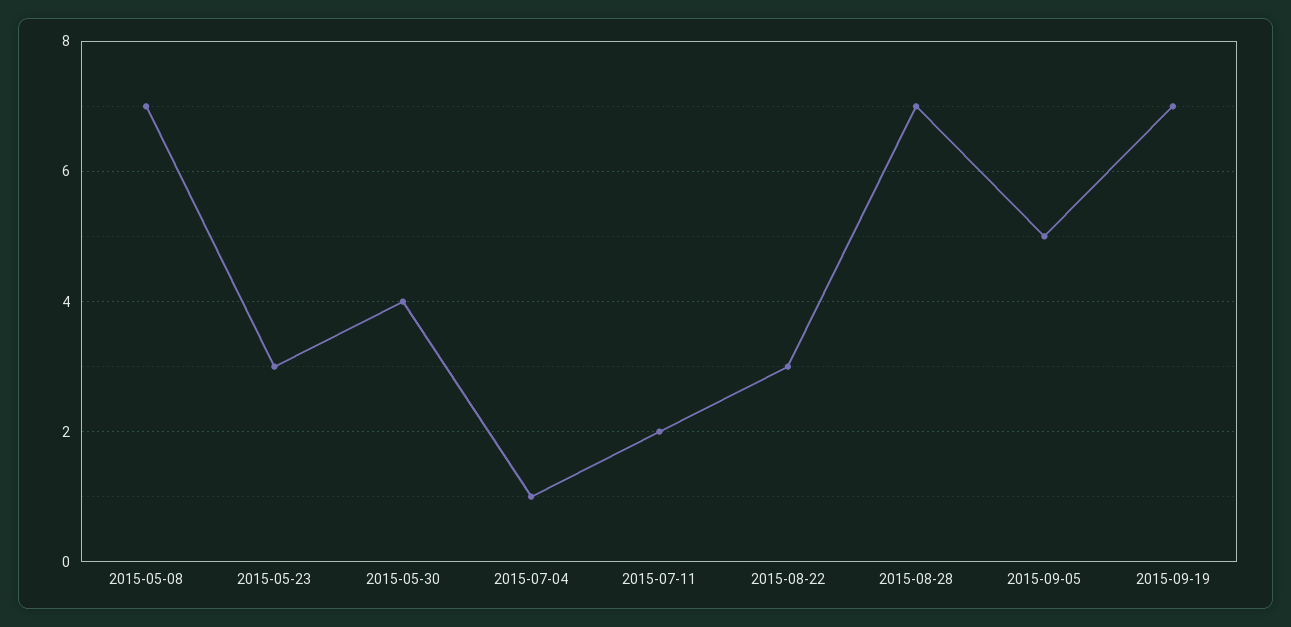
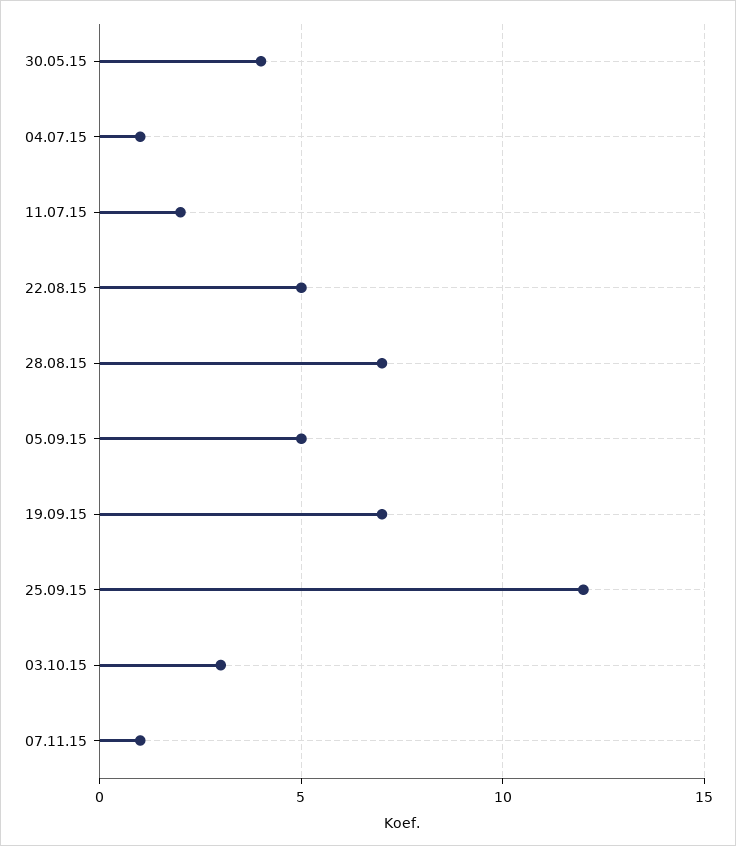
2015-05-08: 7 -> none
2015-05-23: 3 -> none
2015-08-22: 3 -> 5
25.09.15: none -> 12
03.10.15: none -> 3
07.11.15: none -> 1

